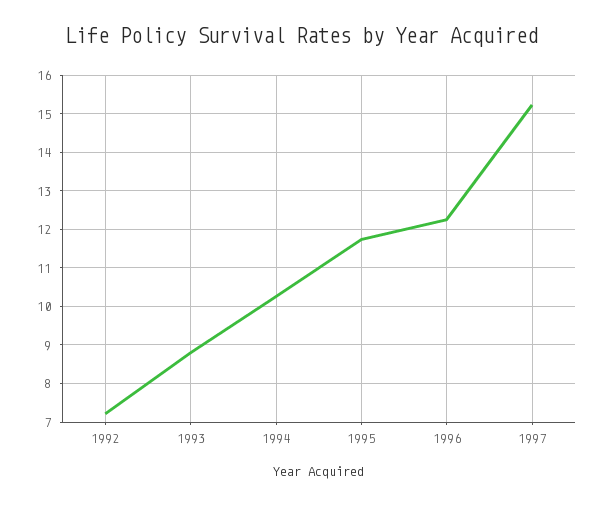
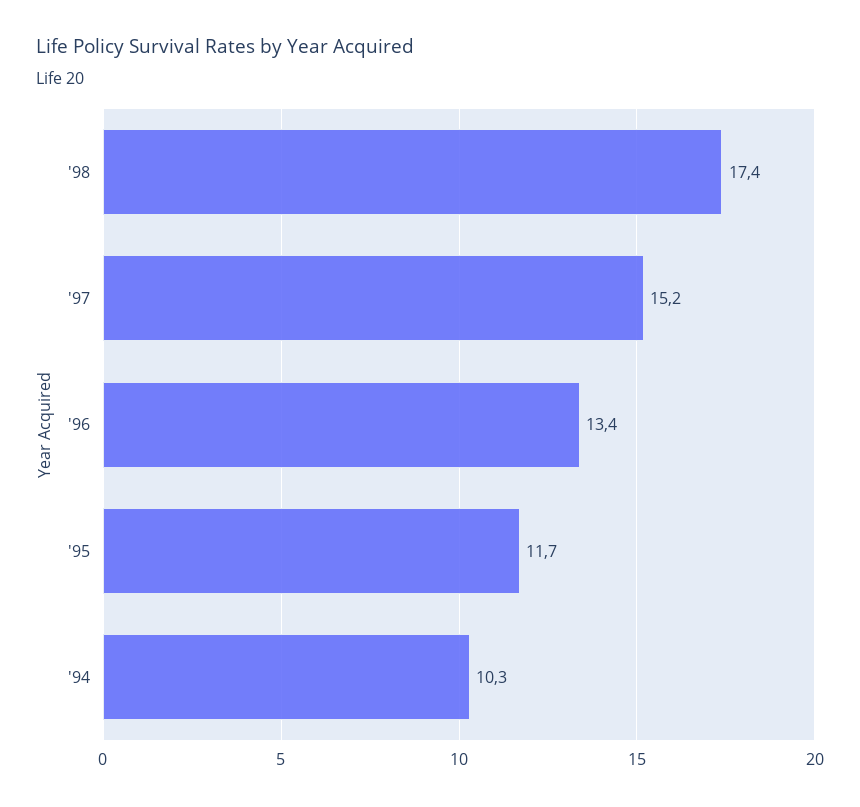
1992: 7.2 -> none
1993: 8.8 -> none
1996: 12.2 -> 13.4
'98: none -> 17.4

